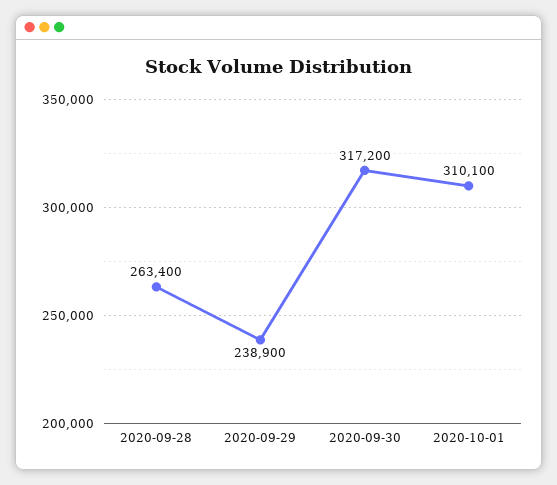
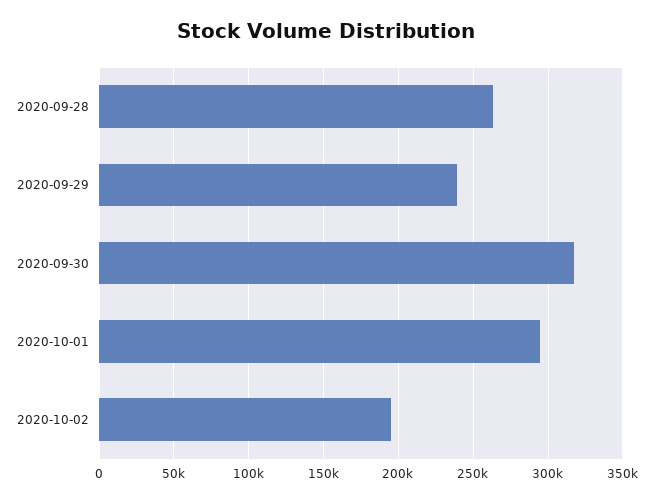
2020-10-01: 310100 -> 295000
2020-10-02: none -> 195000

